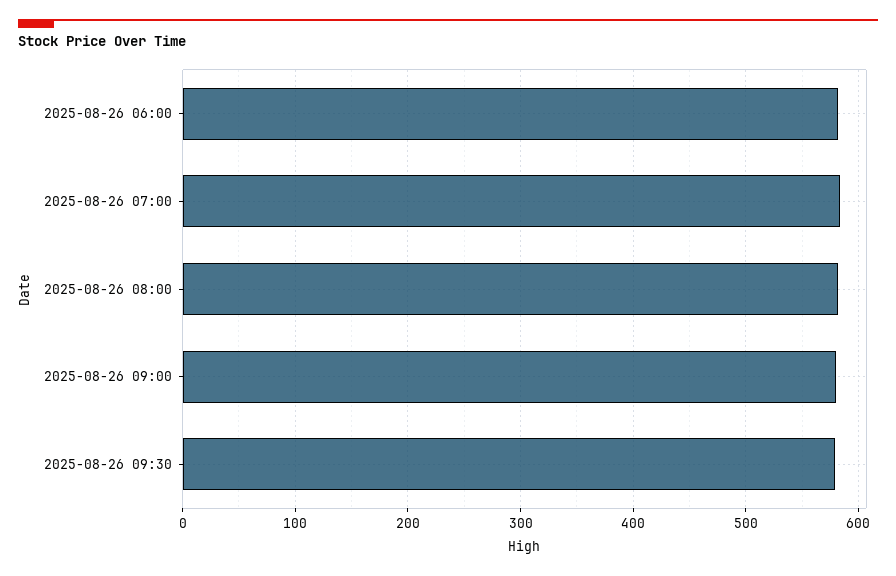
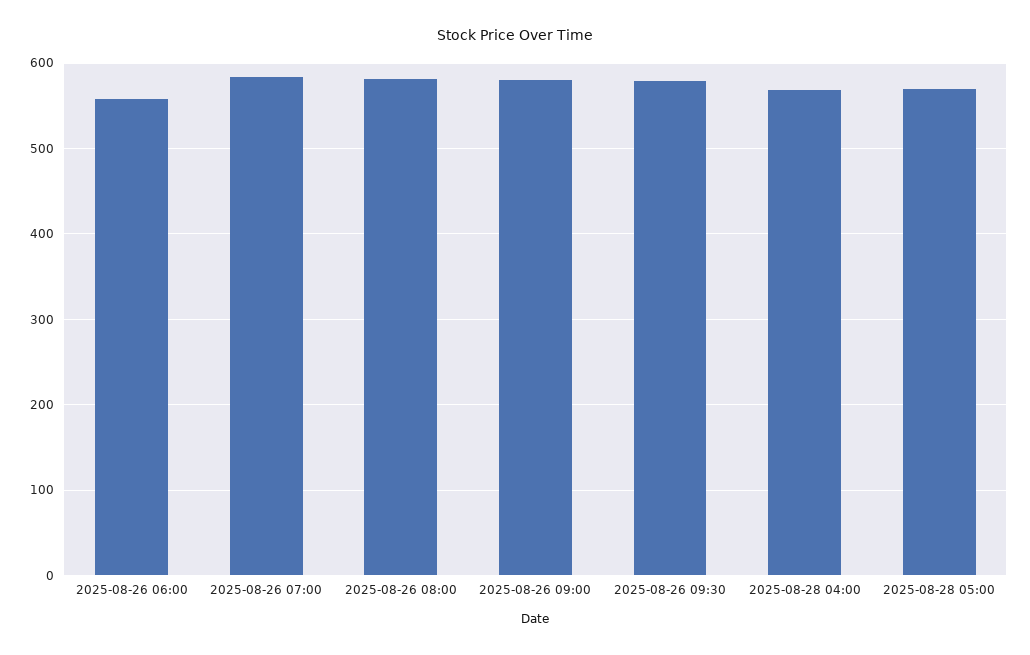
2025-08-26 06:00: 580 -> 560
2025-08-28 04:00: none -> 570
2025-08-28 05:00: none -> 570

